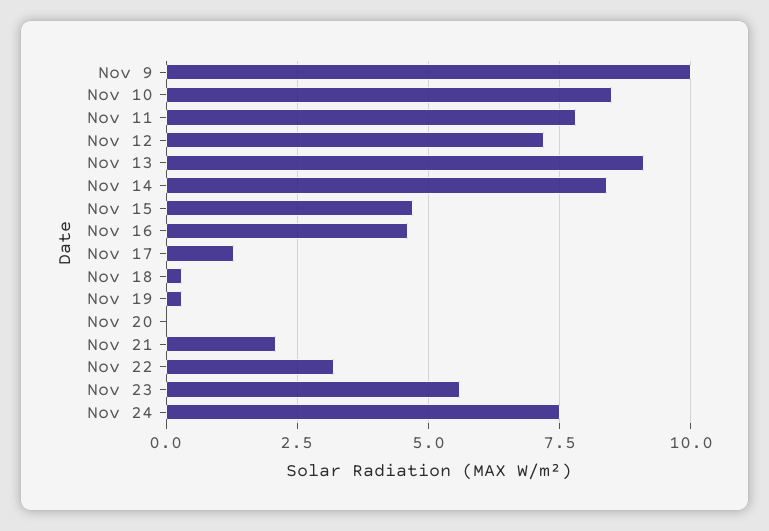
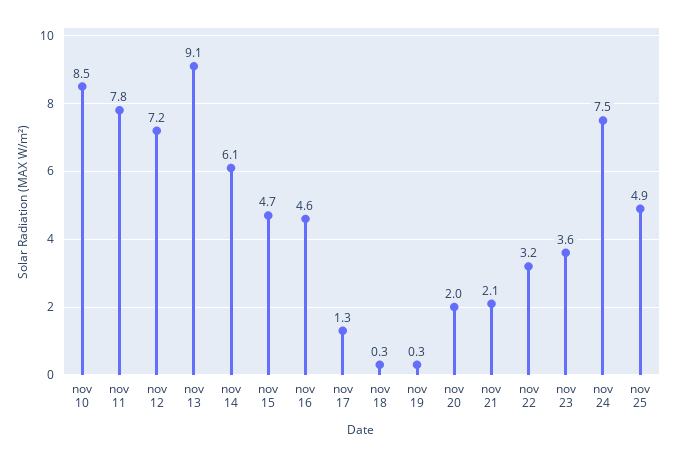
Nov 9: 10 -> none
Nov 14: 8.5 -> 6.1
Nov 20: 0 -> 2
Nov 23: 5.5 -> 3.6
nov 25: none -> 4.9

